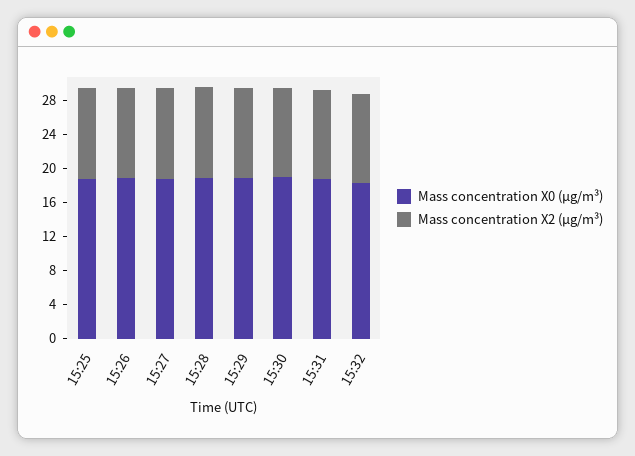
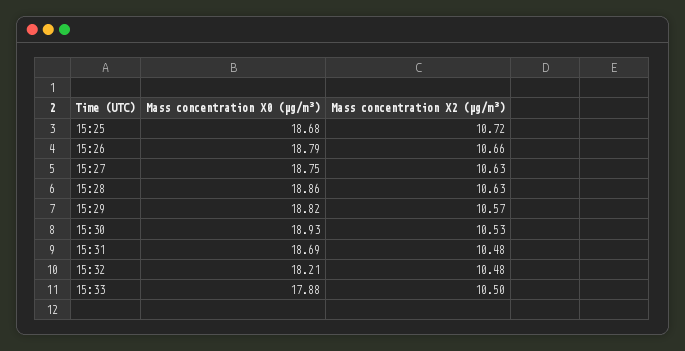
Mass concentration X0 (μg/m³), 15:33: none -> 17.88
Mass concentration X2 (μg/m³), 15:33: none -> 10.5

